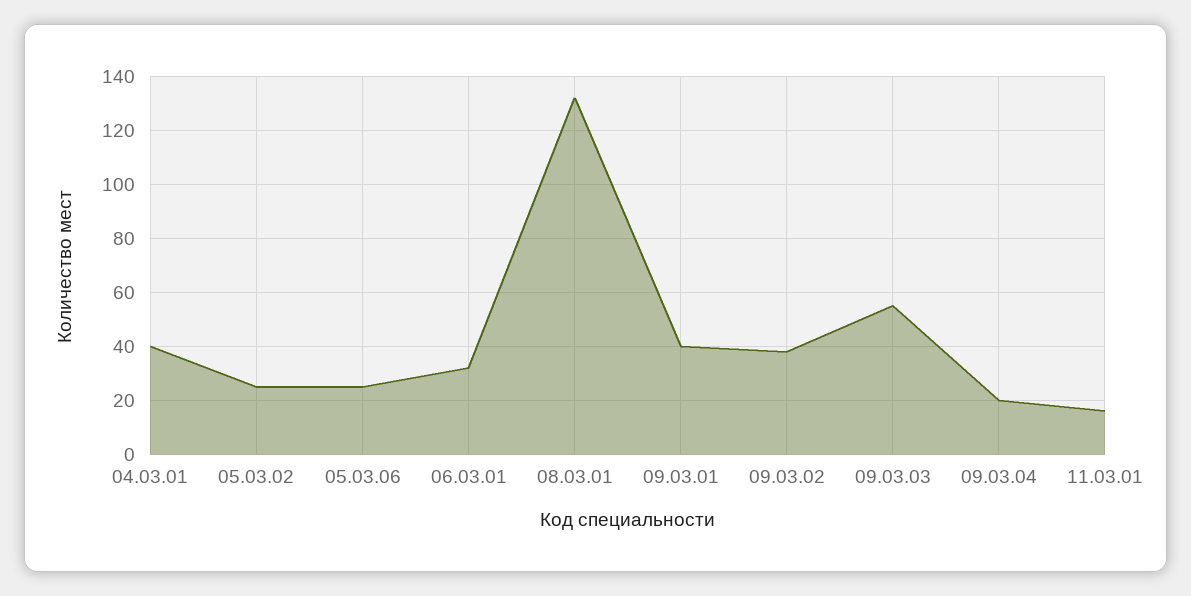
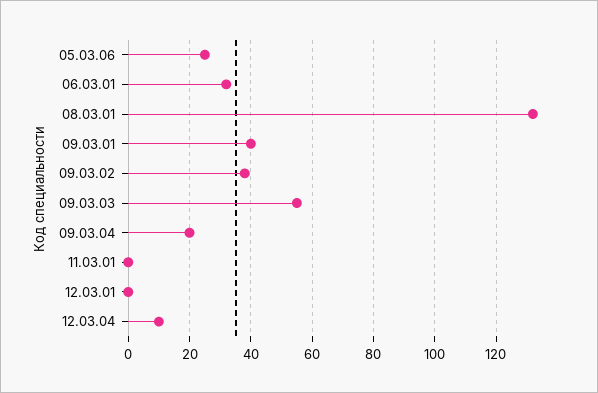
04.03.01: 40 -> none
05.03.02: 25 -> none
11.03.01: 15 -> 0
12.03.01: none -> 0
12.03.04: none -> 10

